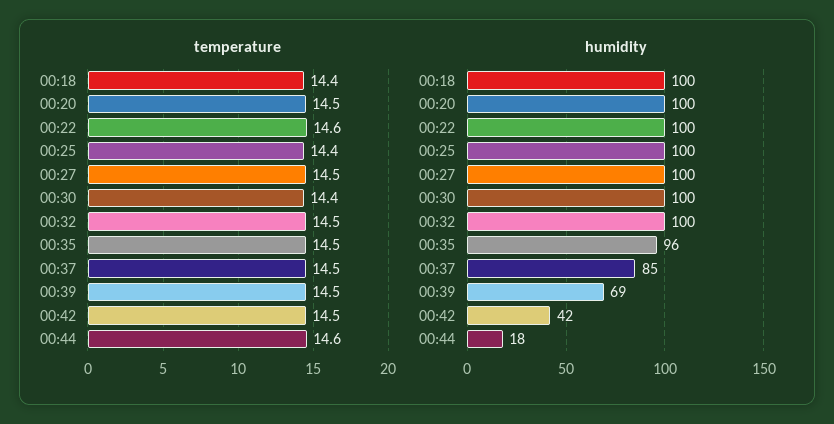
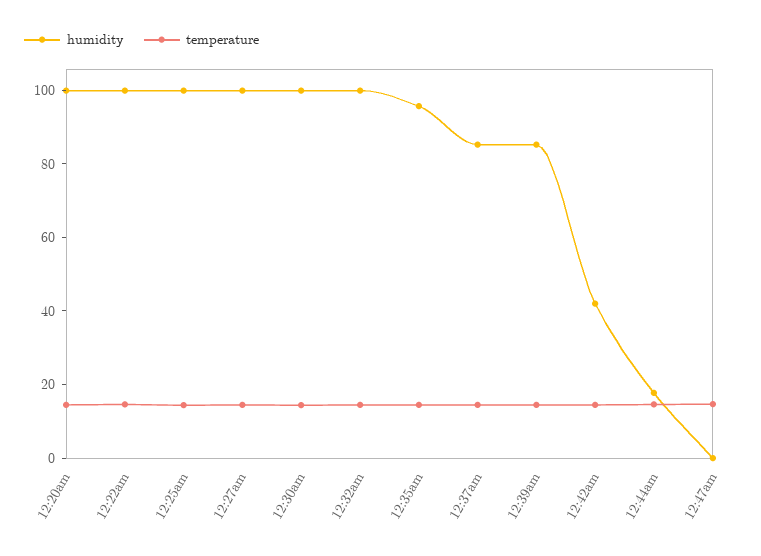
temperature, 00:18: 14.4 -> none
humidity, 00:18: 100 -> none
humidity, 00:39: 69 -> 85
humidity, 12:47am: none -> 0
temperature, 12:47am: none -> 15

